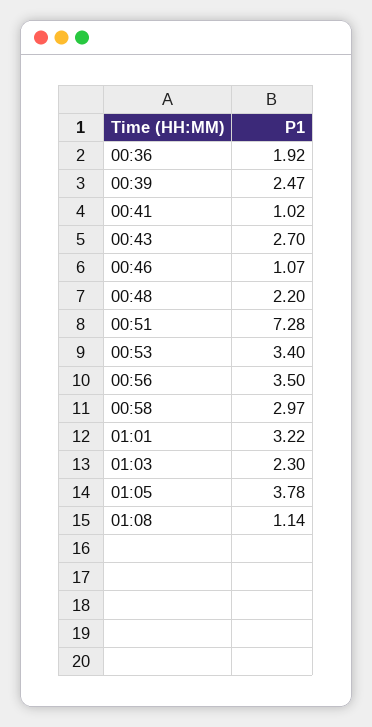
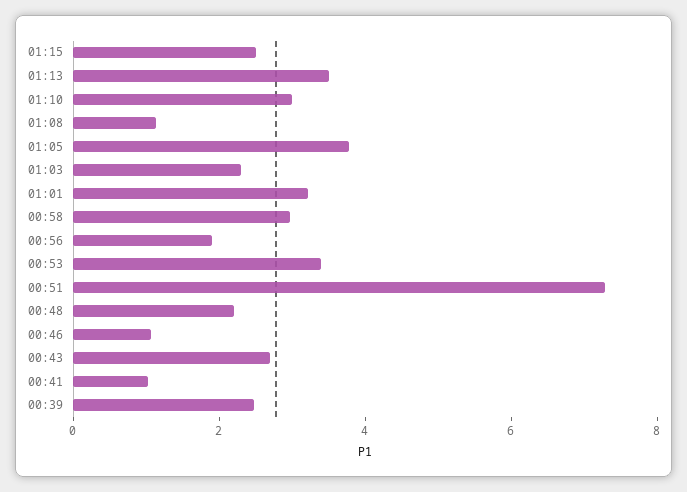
00:36: 1.92 -> none
00:56: 3.5 -> 2
01:15: none -> 2.5
01:13: none -> 3.5
01:10: none -> 3

